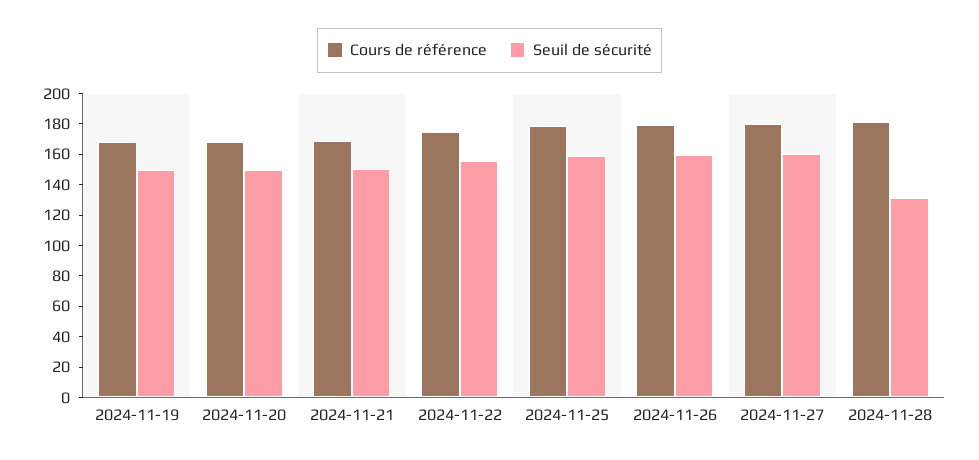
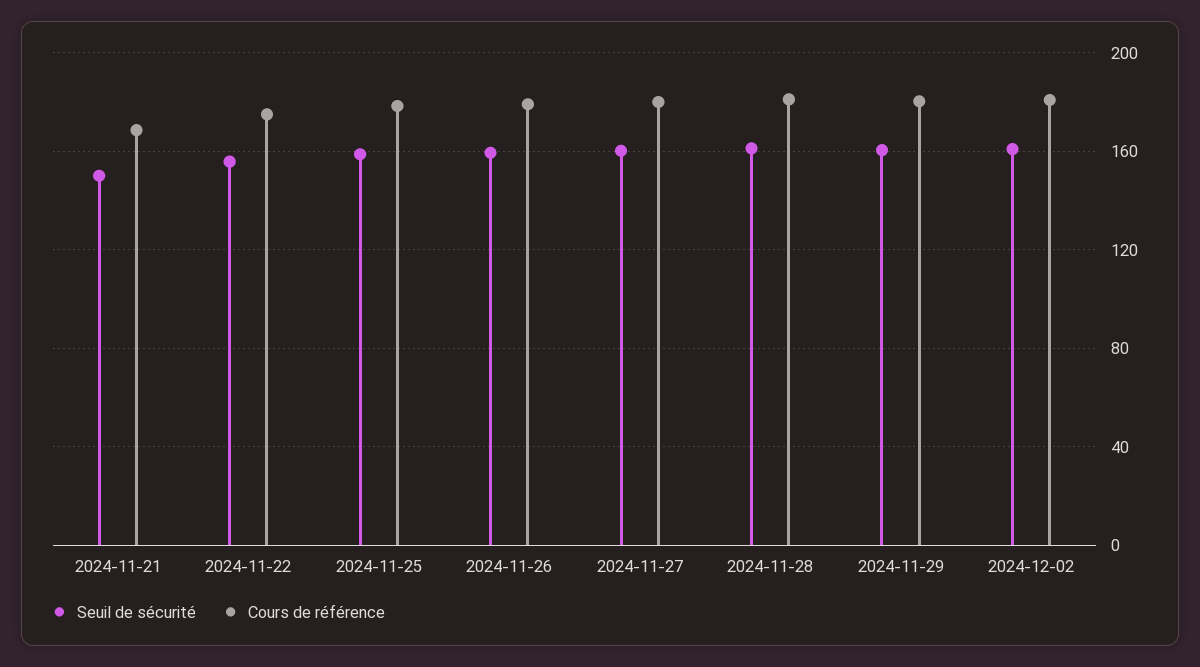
Cours de référence, 2024-11-19: 170 -> none
Seuil de sécurité, 2024-11-19: 150 -> none
Cours de référence, 2024-11-20: 170 -> none
Seuil de sécurité, 2024-11-20: 150 -> none
Seuil de sécurité, 2024-11-28: 130 -> 160
Seuil de sécurité, 2024-11-29: none -> 160
Cours de référence, 2024-11-29: none -> 180
Seuil de sécurité, 2024-12-02: none -> 160
Cours de référence, 2024-12-02: none -> 180

